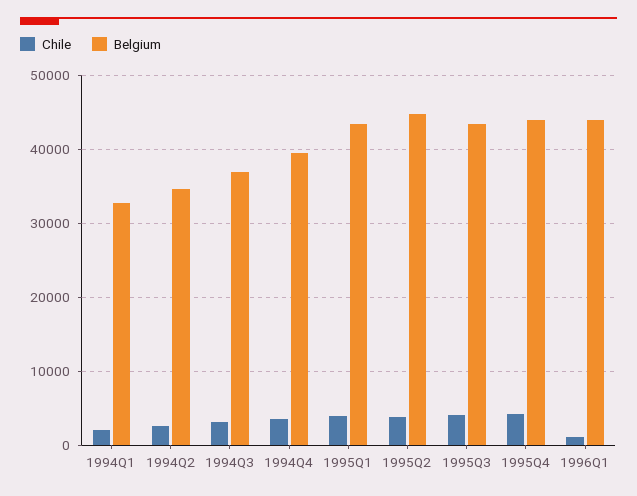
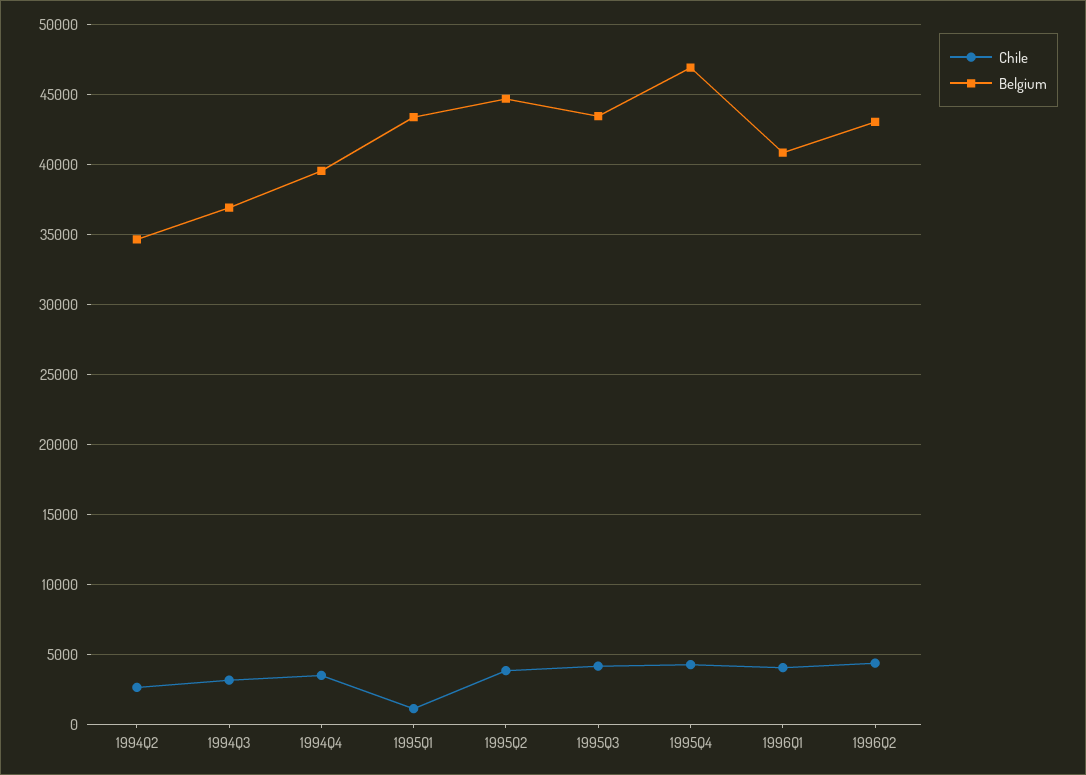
Chile, 1994Q1: 2000 -> none
Belgium, 1994Q1: 33000 -> none
Chile, 1995Q1: 4000 -> 1000
Belgium, 1995Q4: 44000 -> 47000
Chile, 1996Q1: 1000 -> 4000
Belgium, 1996Q1: 44000 -> 41000
Chile, 1996Q2: none -> 4500
Belgium, 1996Q2: none -> 43000

